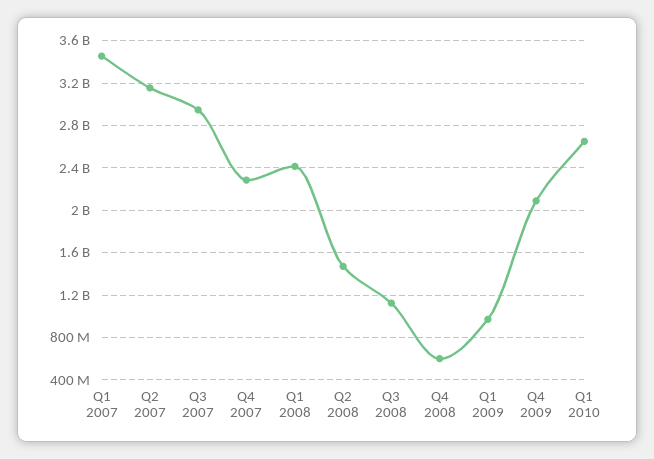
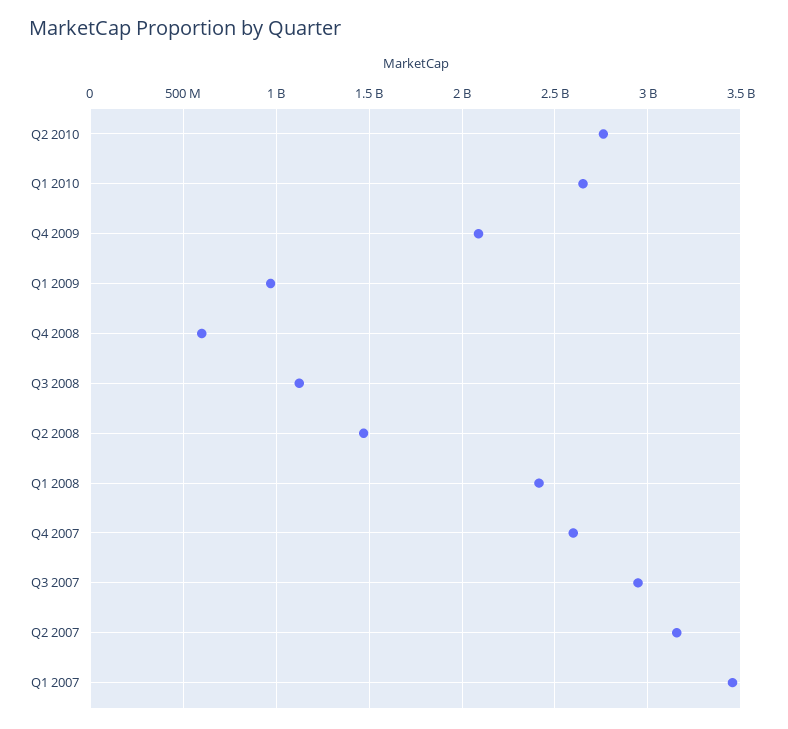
Q4 2007: 2300000000 -> 2600000000
Q2 2010: none -> 2750000000

